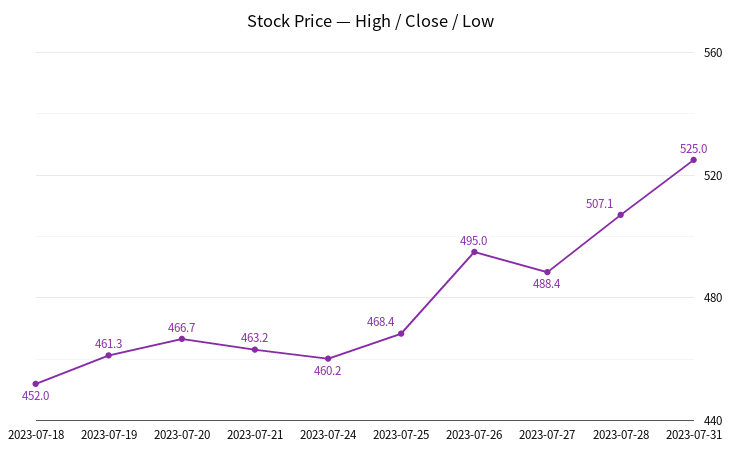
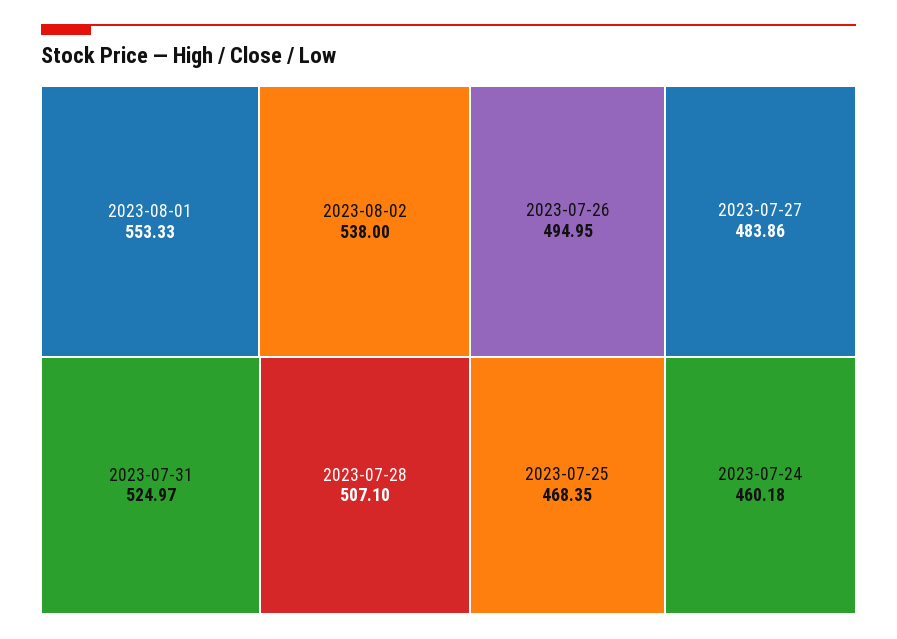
2023-07-18: 452 -> none
2023-07-19: 461.3 -> none
2023-07-20: 466.7 -> none
2023-07-21: 463.2 -> none
2023-07-27: 488.4 -> 483.86
2023-08-01: none -> 553.33
2023-08-02: none -> 538

